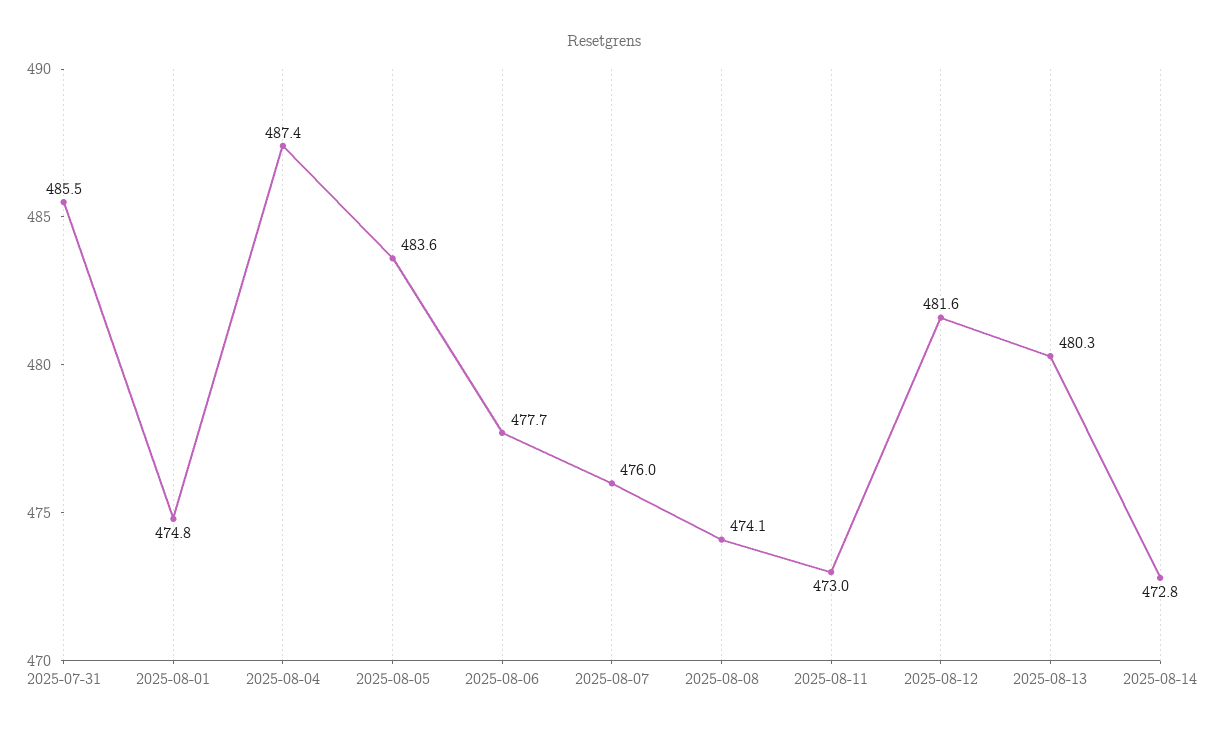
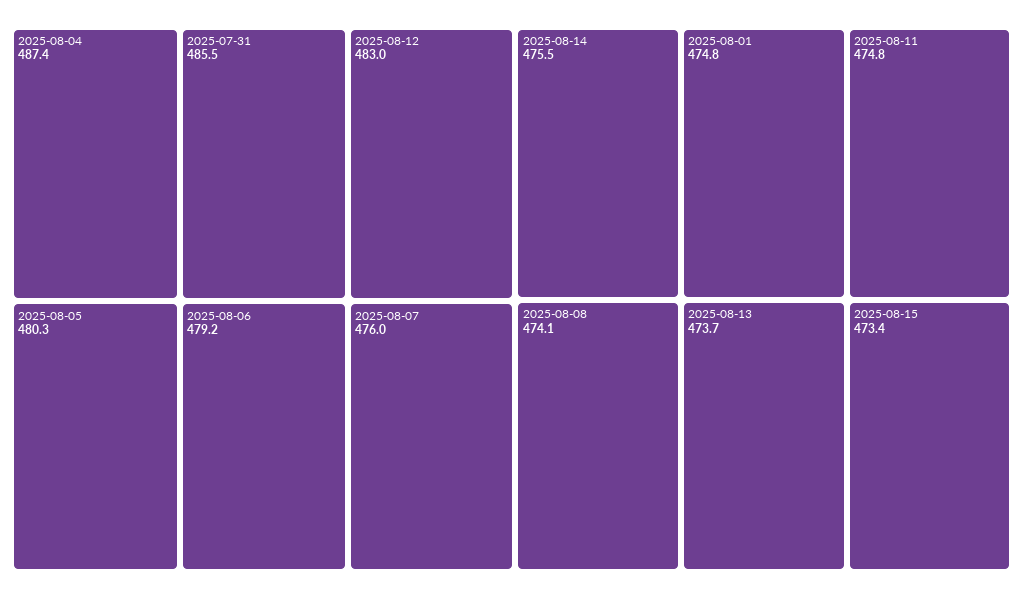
2025-08-05: 483.6 -> 480.3
2025-08-06: 477.7 -> 479.2
2025-08-11: 473 -> 474.8
2025-08-12: 481.6 -> 483
2025-08-13: 480.3 -> 473.7
2025-08-14: 472.8 -> 475.5
2025-08-15: none -> 473.4

